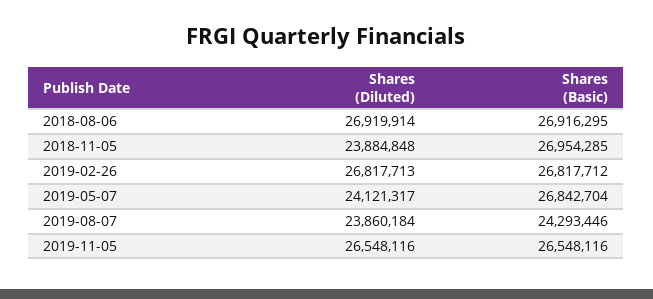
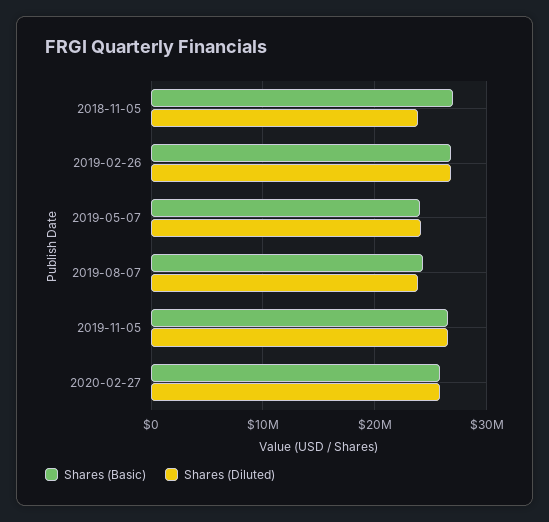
Shares (Diluted), 2018-08-06: 26919914 -> none
Shares (Basic), 2018-08-06: 26916295 -> none
Shares (Basic), 2019-05-07: 26842704 -> 24000000
Shares (Basic), 2020-02-27: none -> 26000000
Shares (Diluted), 2020-02-27: none -> 26000000

